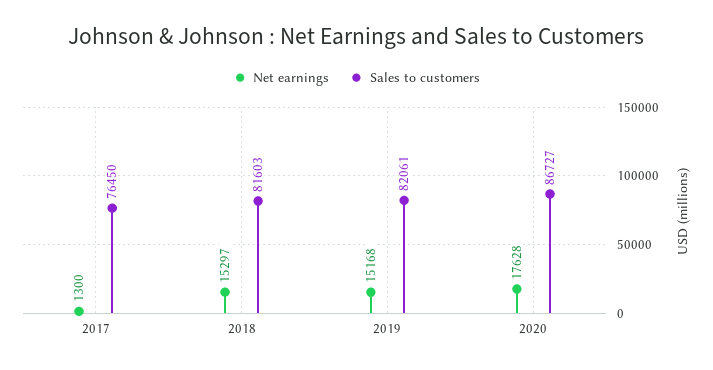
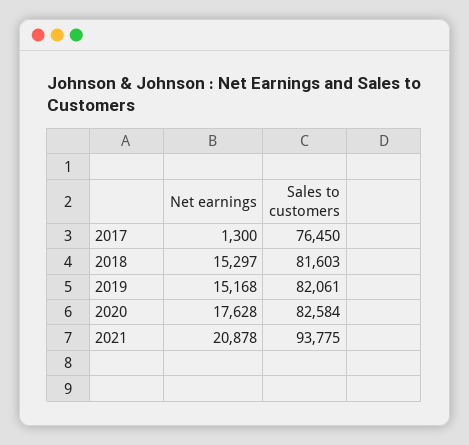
Sales to customers, 2020: 86727 -> 82584
Net earnings, 2021: none -> 20878
Sales to customers, 2021: none -> 93775

